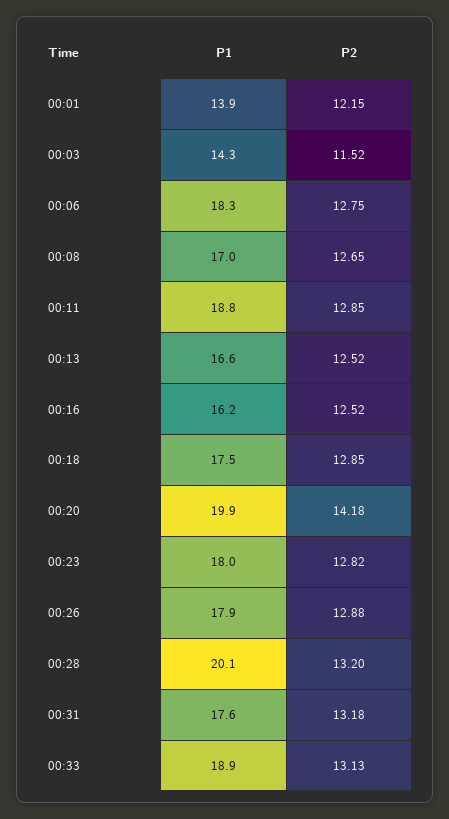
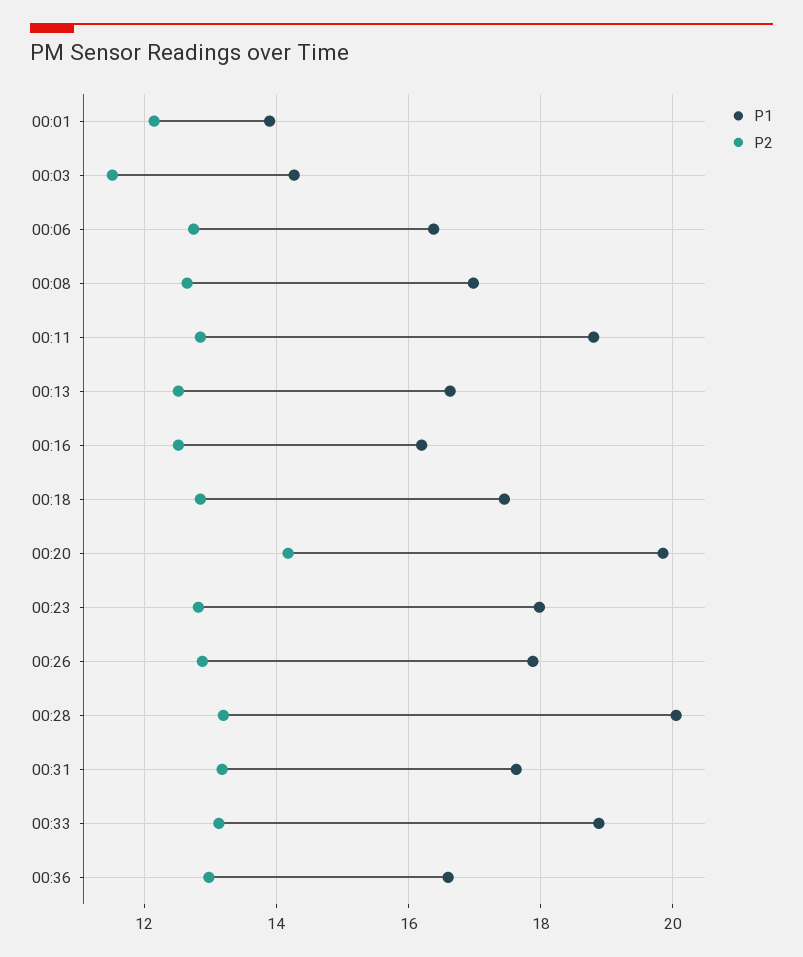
P1, 00:06: 18.3 -> 16.4
P1, 00:36: none -> 16.6
P2, 00:36: none -> 13

